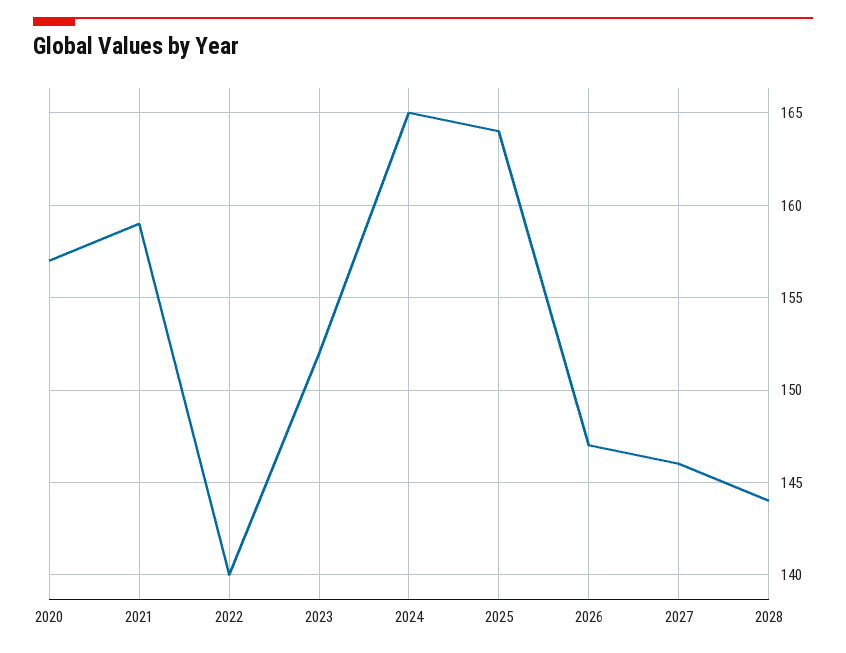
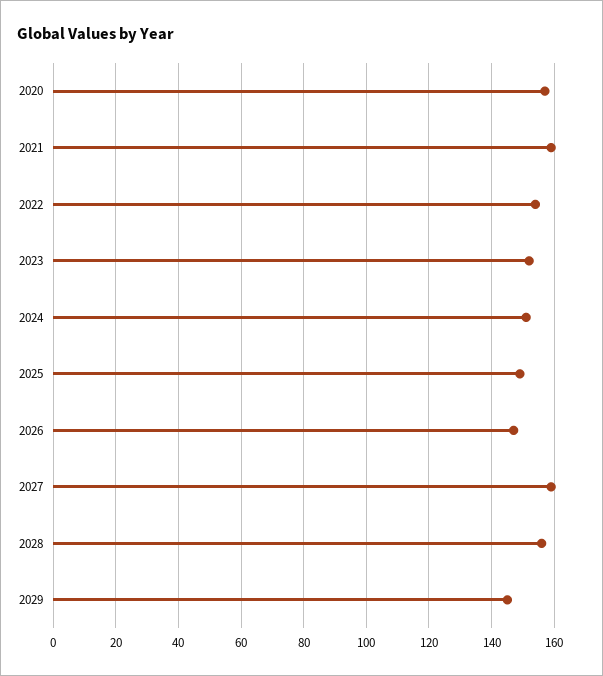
2022: 140 -> 155
2024: 165 -> 150
2025: 164 -> 150
2027: 146 -> 160
2028: 144 -> 155
2029: none -> 145

